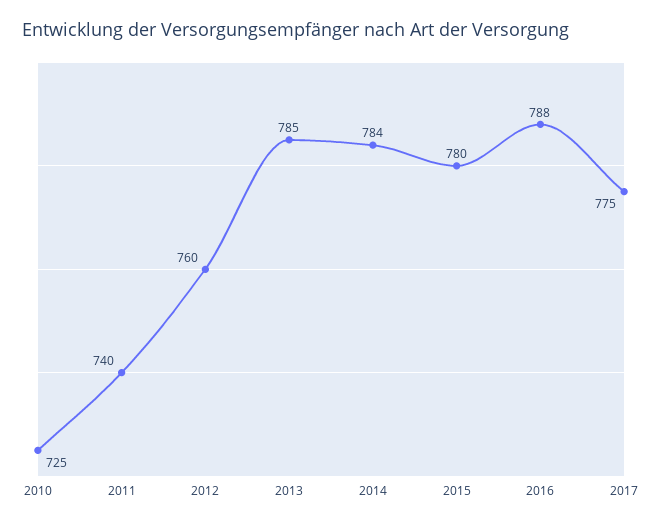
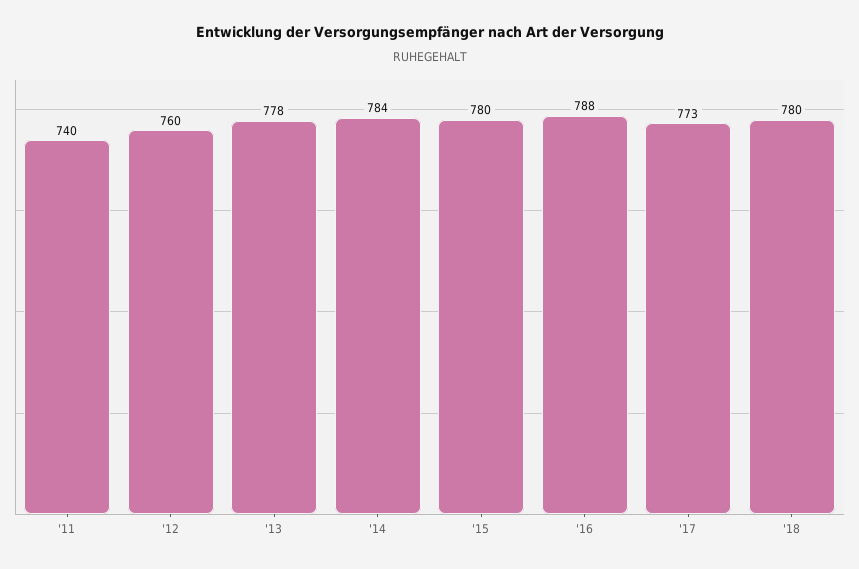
2010: 725 -> none
2013: 785 -> 778
2017: 775 -> 773
'18: none -> 780

